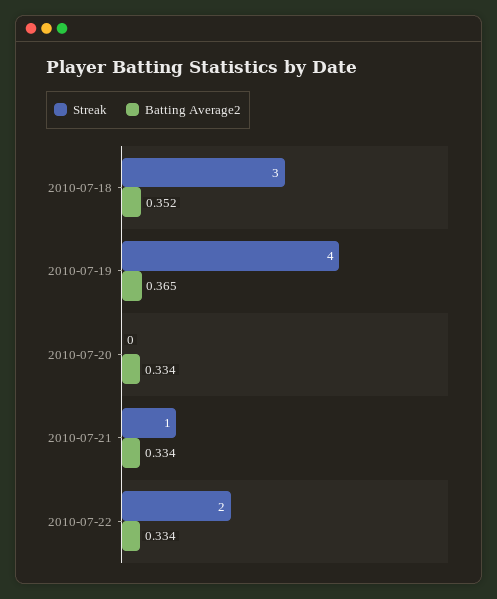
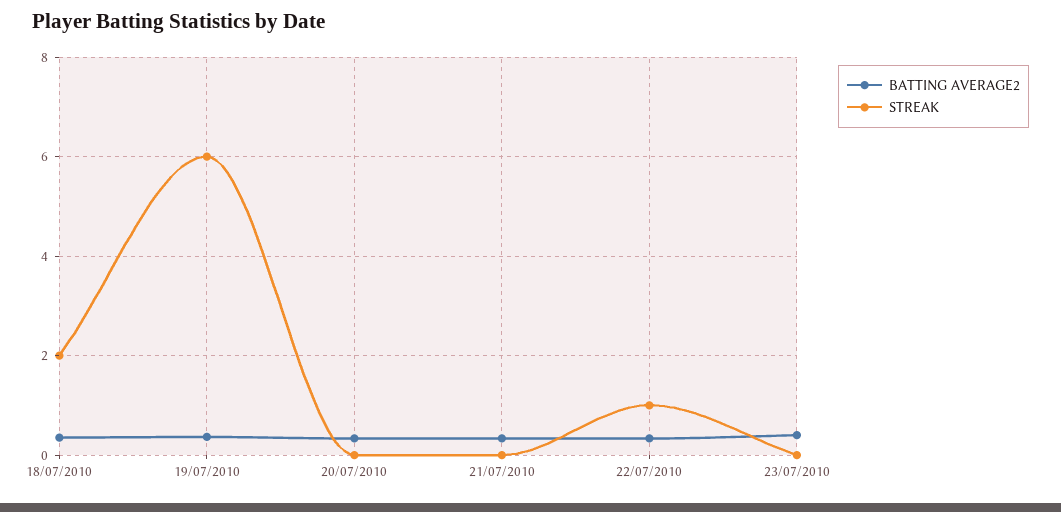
Streak, 2010-07-18: 3 -> 2
Streak, 2010-07-19: 4 -> 6
Streak, 2010-07-21: 1 -> 0
Streak, 2010-07-22: 2 -> 1
Batting Average2, 23/07/2010: none -> 0.4
Streak, 23/07/2010: none -> 0

